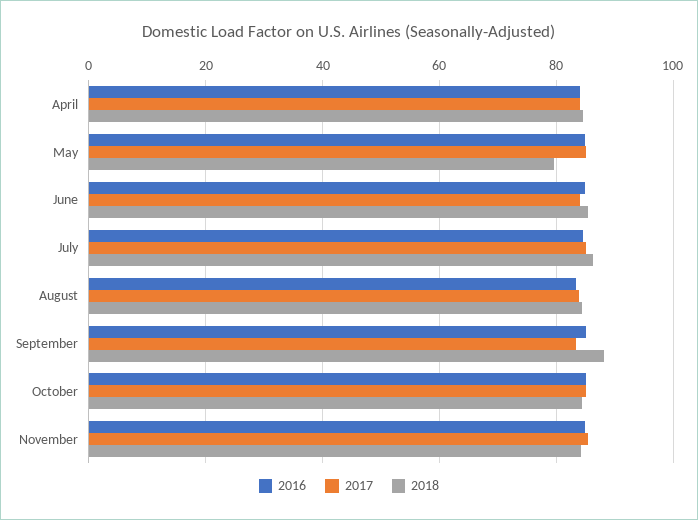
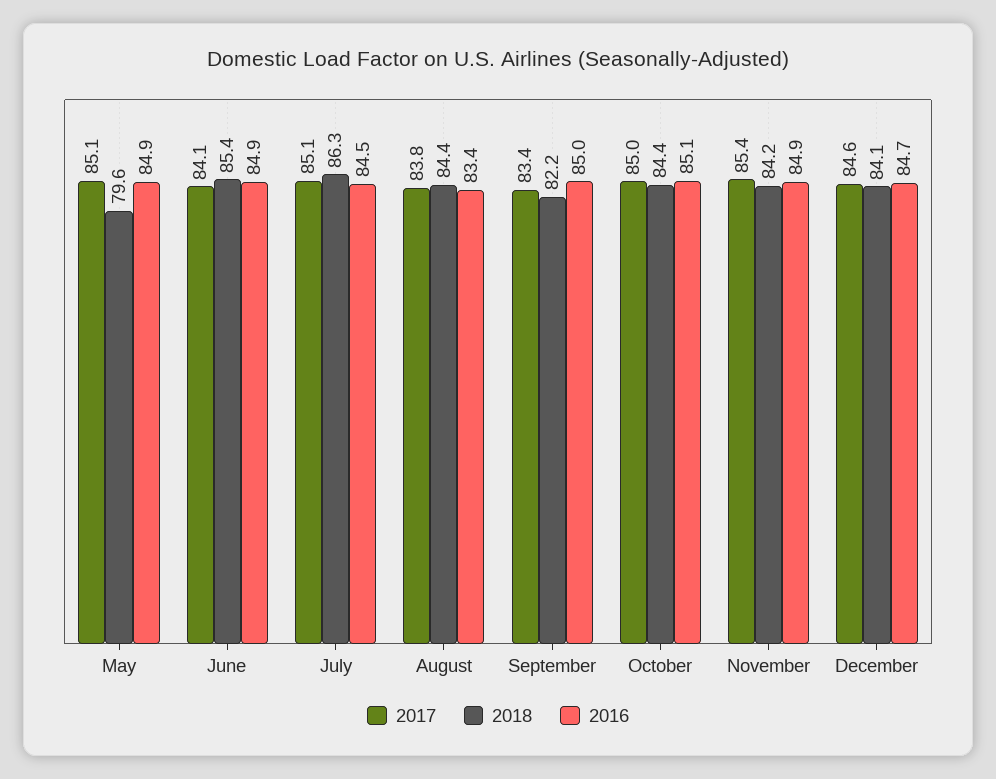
2016, April: 84 -> none
2017, April: 84 -> none
2018, April: 84 -> none
2018, September: 88 -> 82.2
2017, December: none -> 84.6
2018, December: none -> 84.1
2016, December: none -> 84.7

